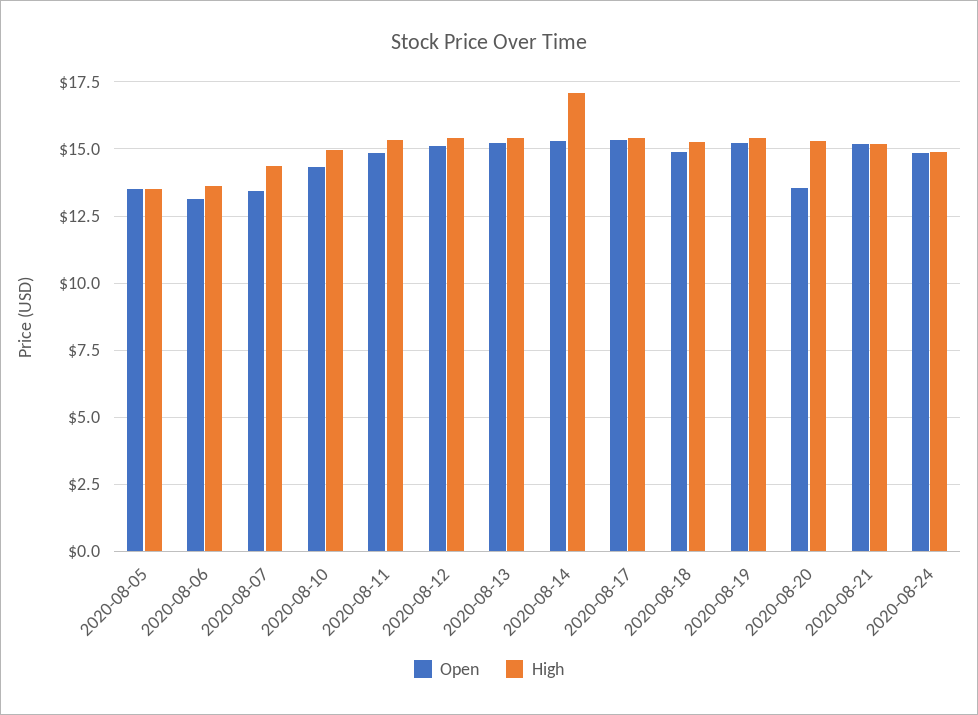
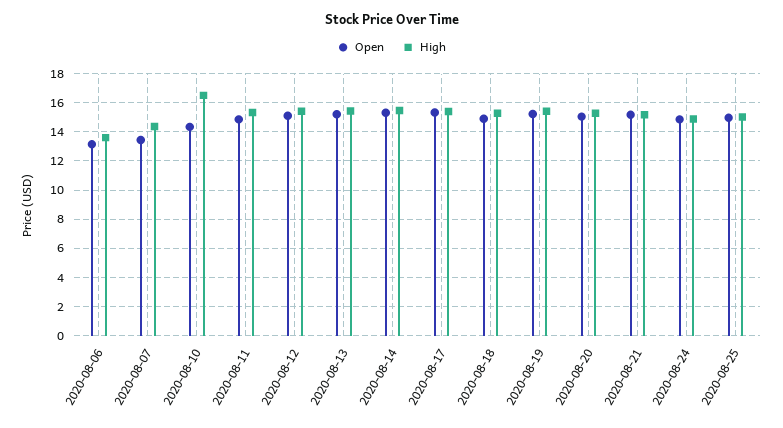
Open, 2020-08-05: 13.5 -> none
High, 2020-08-05: 13.5 -> none
High, 2020-08-10: 15 -> 16.5
High, 2020-08-14: 17 -> 15.5
Open, 2020-08-20: 13.5 -> 15
Open, 2020-08-25: none -> 15
High, 2020-08-25: none -> 15

